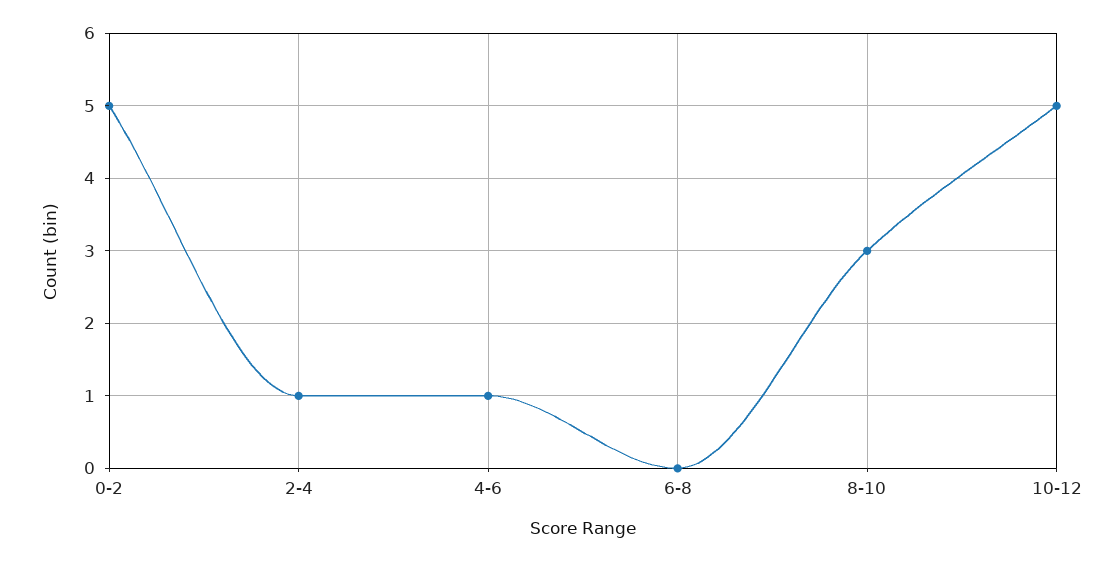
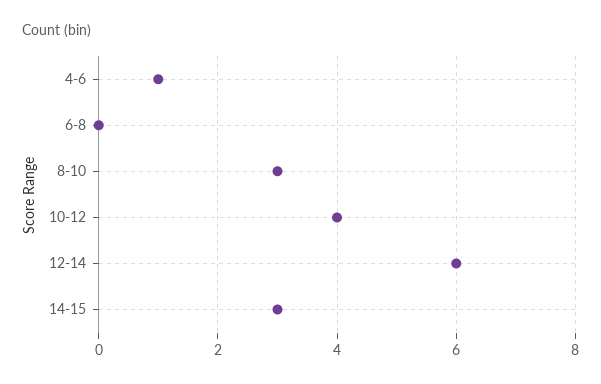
0-2: 5 -> none
2-4: 1 -> none
10-12: 5 -> 4
12-14: none -> 6
14-15: none -> 3

